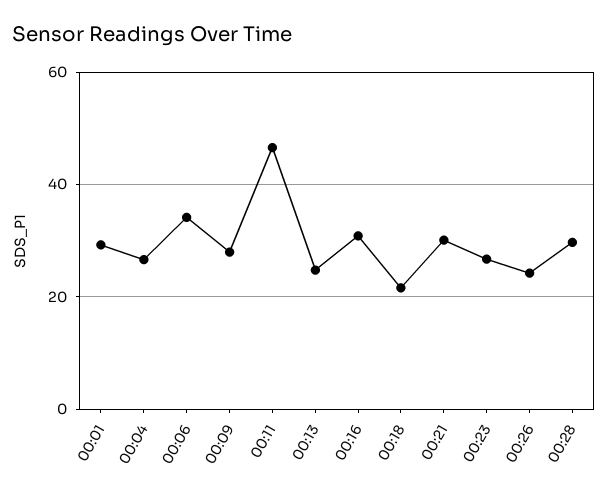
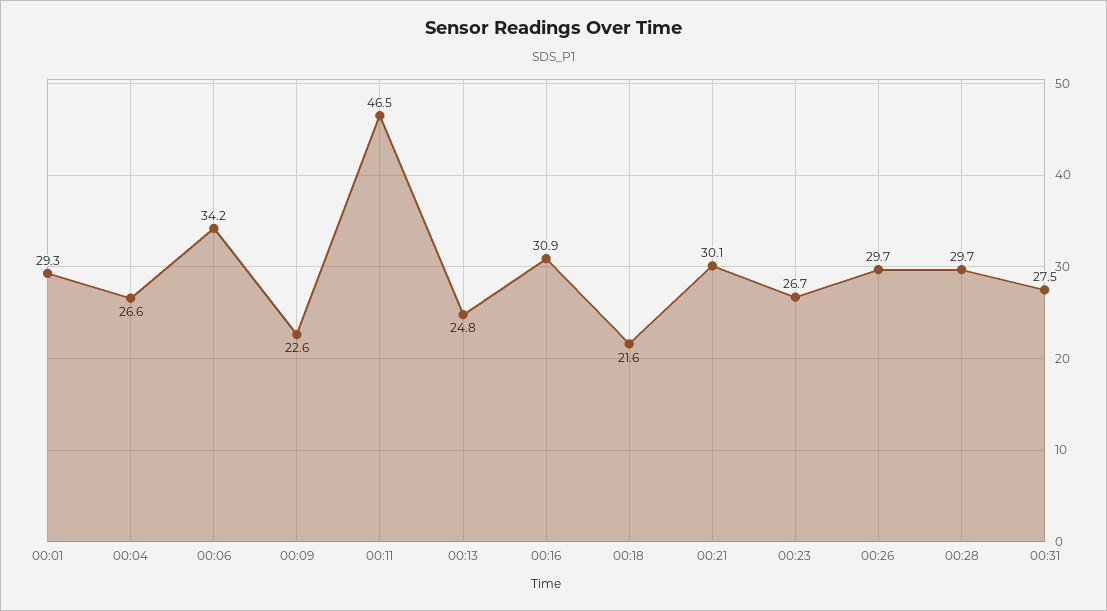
00:09: 28 -> 22.6
00:26: 24 -> 29.7
00:31: none -> 27.5

